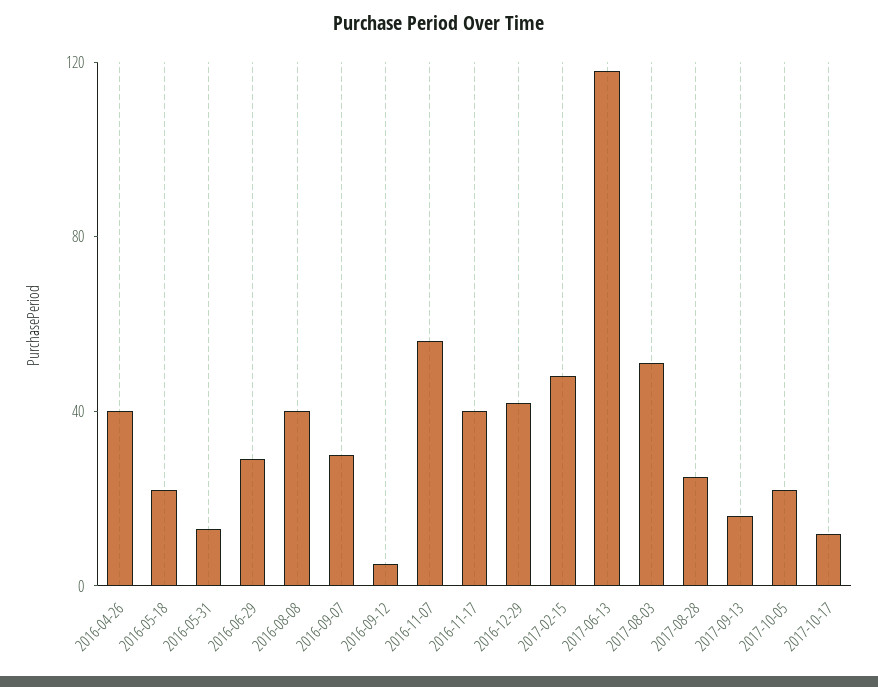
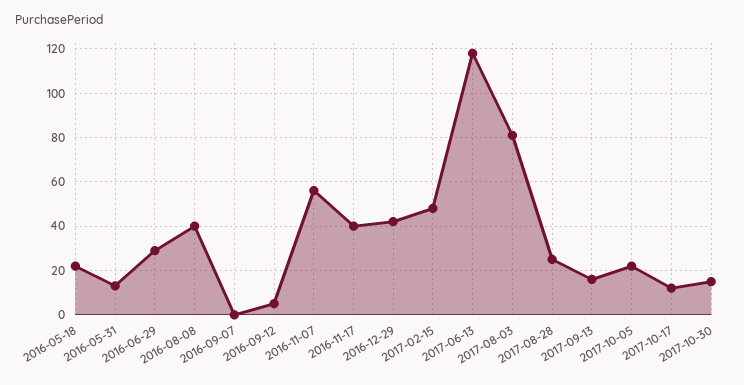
2016-04-26: 40 -> none
2016-09-07: 30 -> 0
2017-08-03: 50 -> 80
2017-10-30: none -> 15

